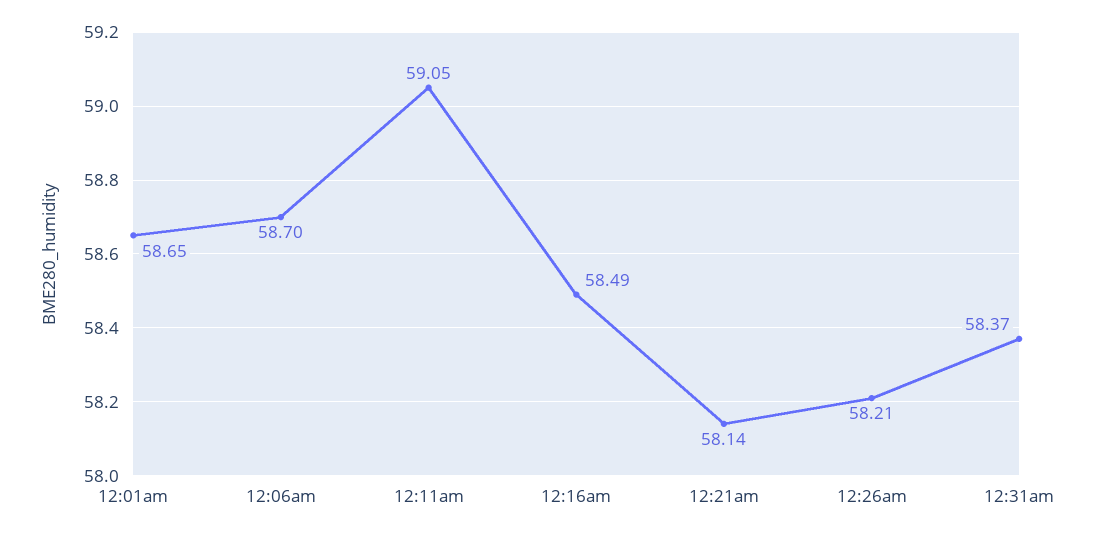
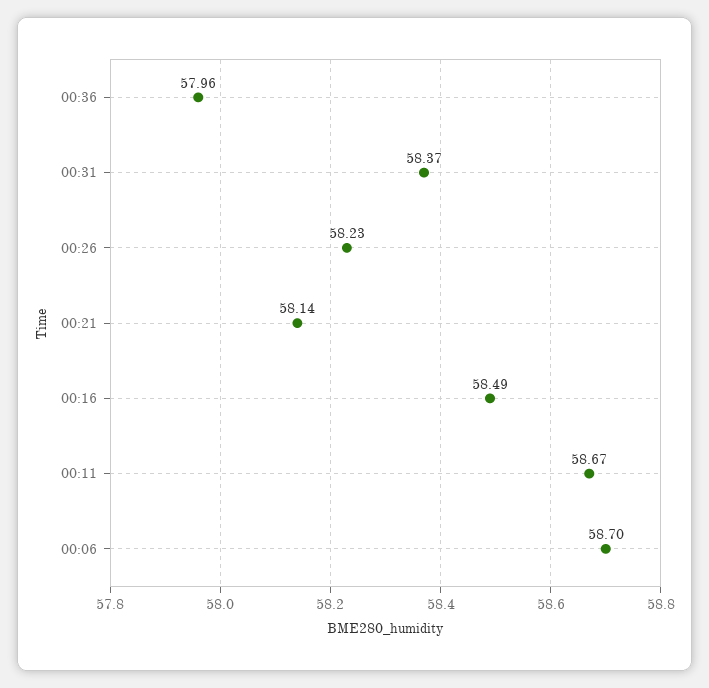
12:01am: 58.65 -> none
12:11am: 59.05 -> 58.67
12:26am: 58.21 -> 58.23
00:36: none -> 57.96

